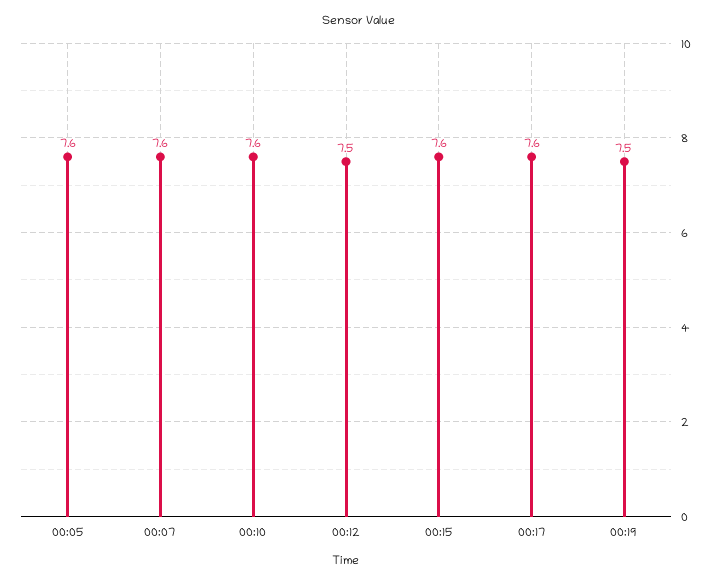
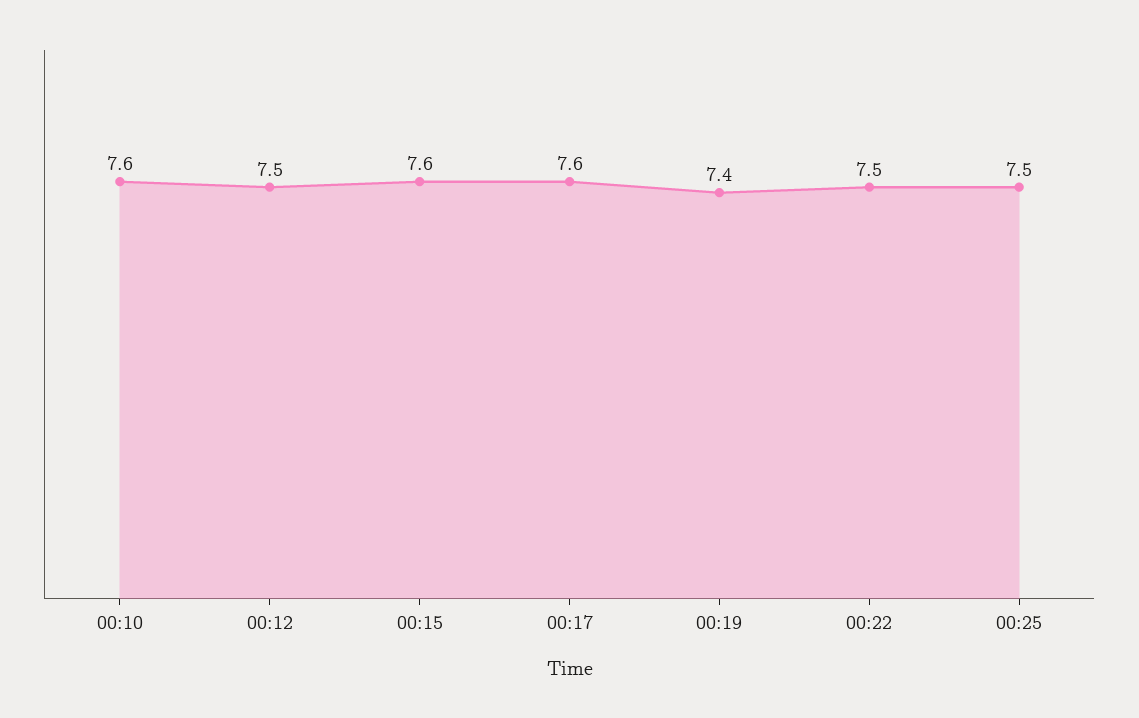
00:05: 7.6 -> none
00:07: 7.6 -> none
00:19: 7.5 -> 7.4
00:22: none -> 7.5
00:25: none -> 7.5

